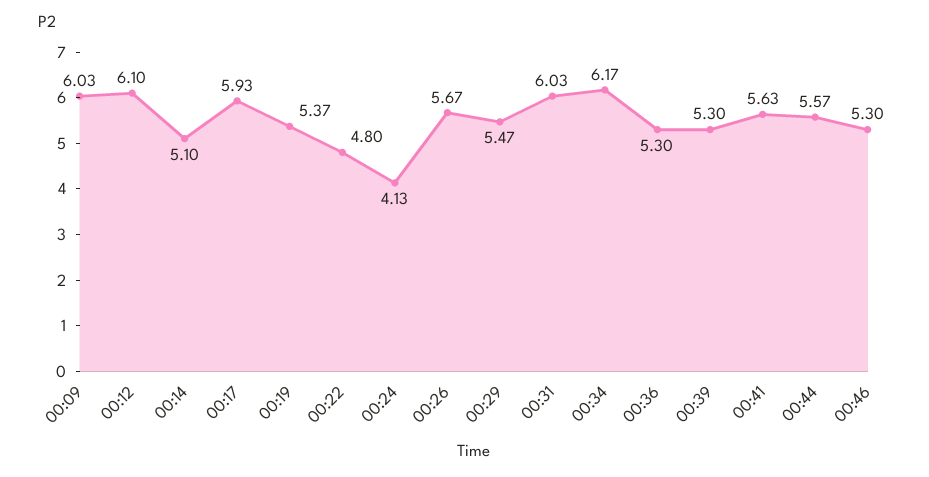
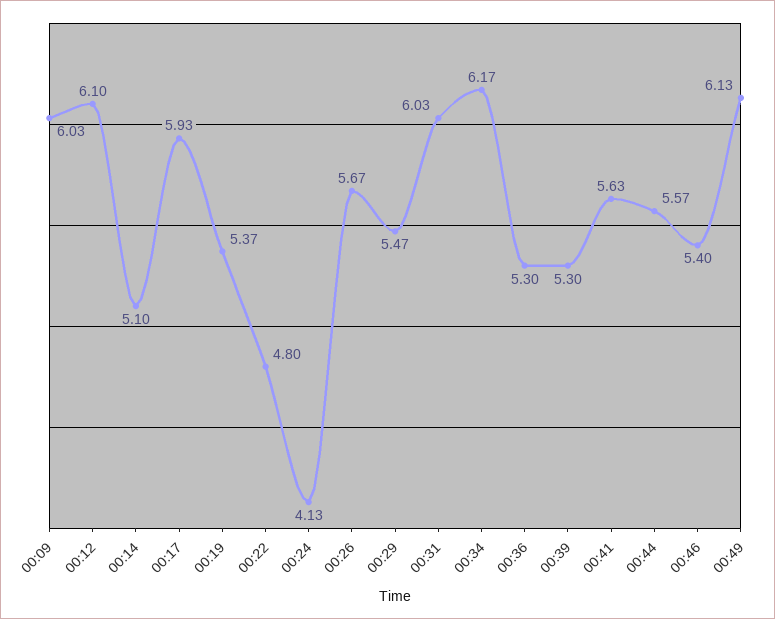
00:46: 5.3 -> 5.4
00:49: none -> 6.13

